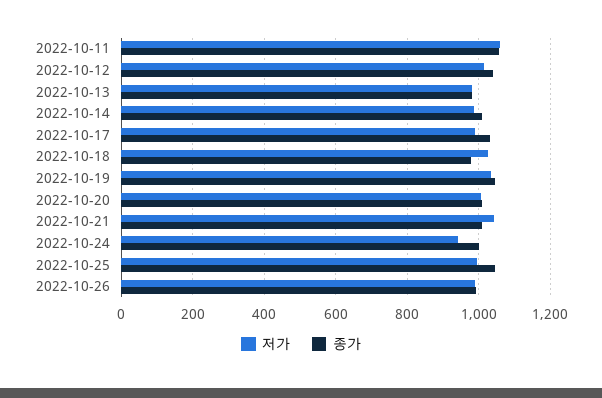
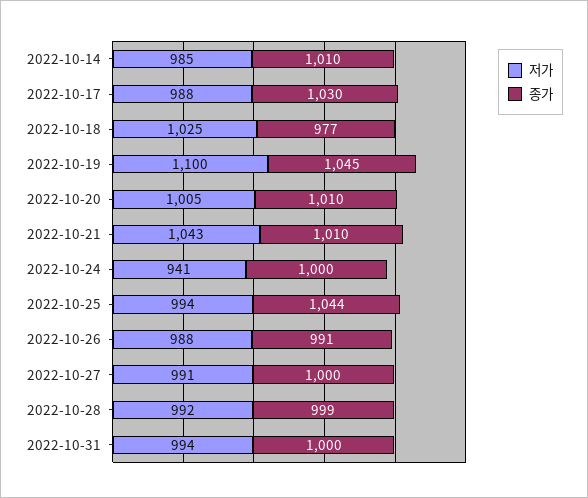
저가, 2022-10-11: 1060 -> none
종가, 2022-10-11: 1060 -> none
저가, 2022-10-12: 1020 -> none
종가, 2022-10-12: 1040 -> none
저가, 2022-10-13: 980 -> none
종가, 2022-10-13: 980 -> none
저가, 2022-10-19: 1040 -> 1100
저가, 2022-10-27: none -> 991
종가, 2022-10-27: none -> 1000
저가, 2022-10-28: none -> 992
종가, 2022-10-28: none -> 999
저가, 2022-10-31: none -> 994
종가, 2022-10-31: none -> 1000

